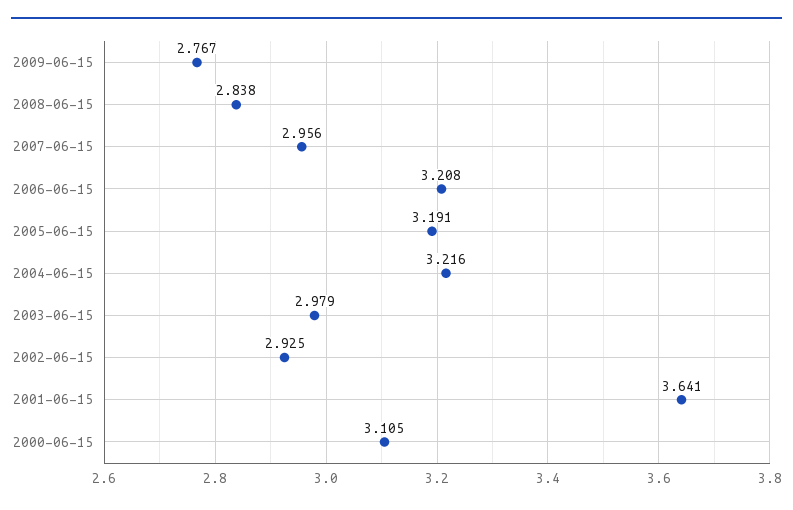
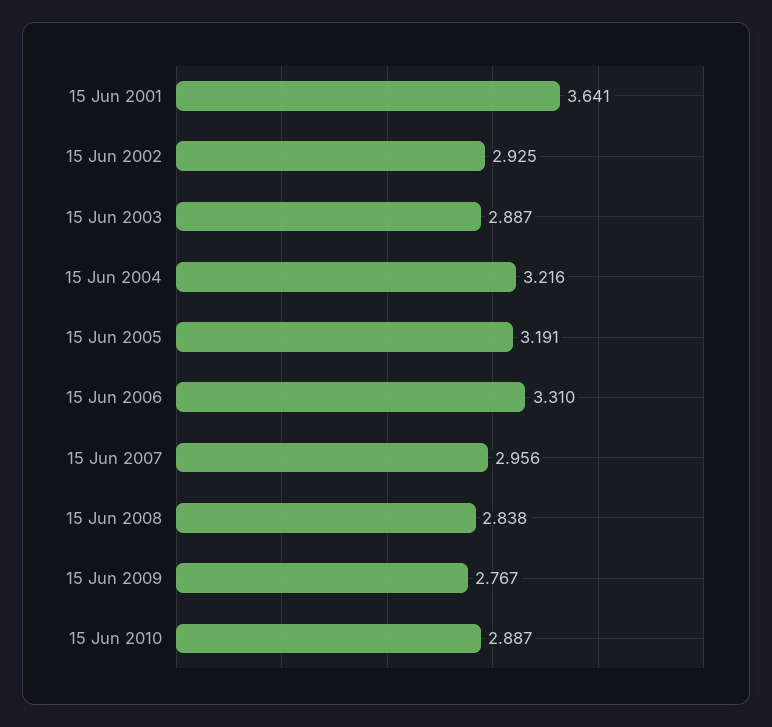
2006-06-15: 3.208 -> 3.31
2003-06-15: 2.979 -> 2.887
2000-06-15: 3.105 -> none
15 Jun 2010: none -> 2.887

